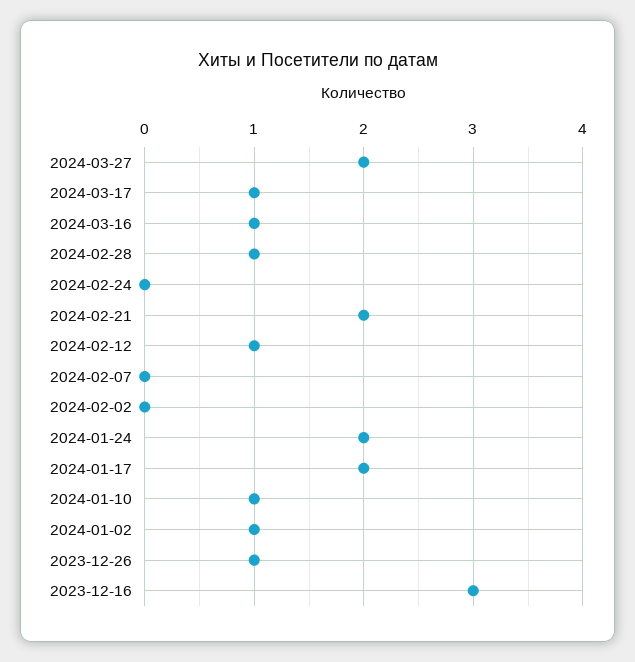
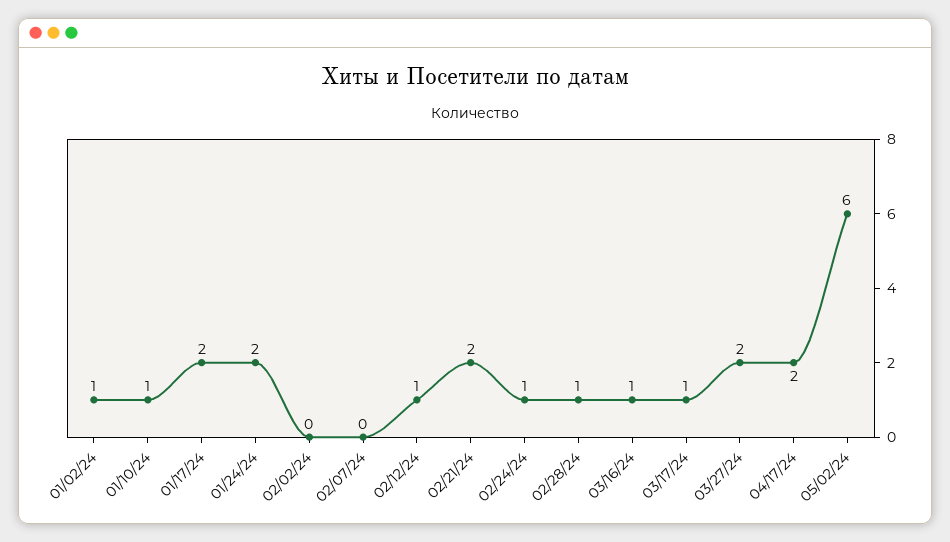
2024-02-24: 0 -> 1
2023-12-26: 1 -> none
2023-12-16: 3 -> none
04/17/24: none -> 2
05/02/24: none -> 6

